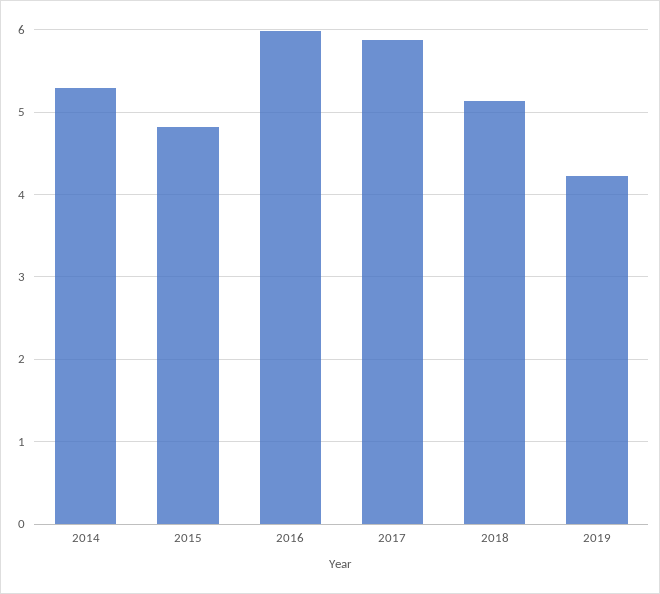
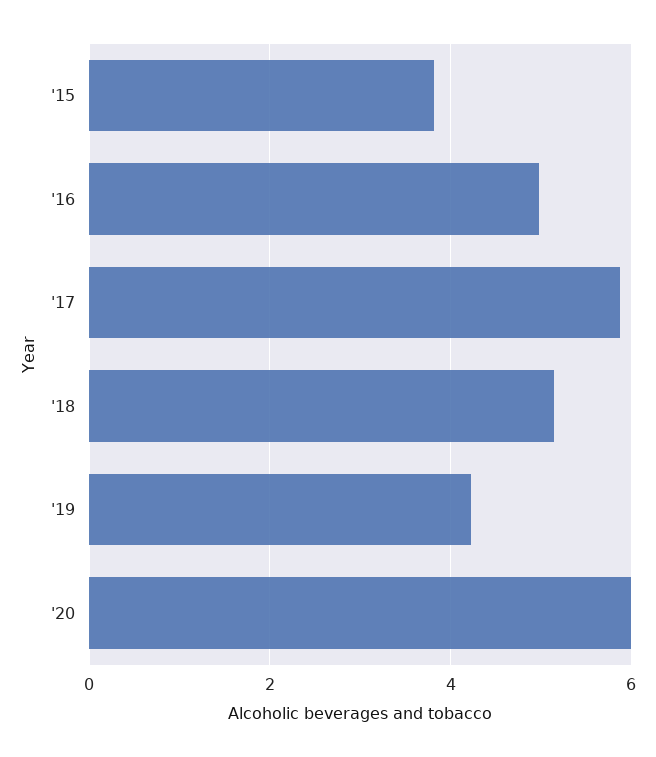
2014: 5.3 -> none
2015: 4.8 -> 3.8
2016: 6 -> 5
'20: none -> 6

